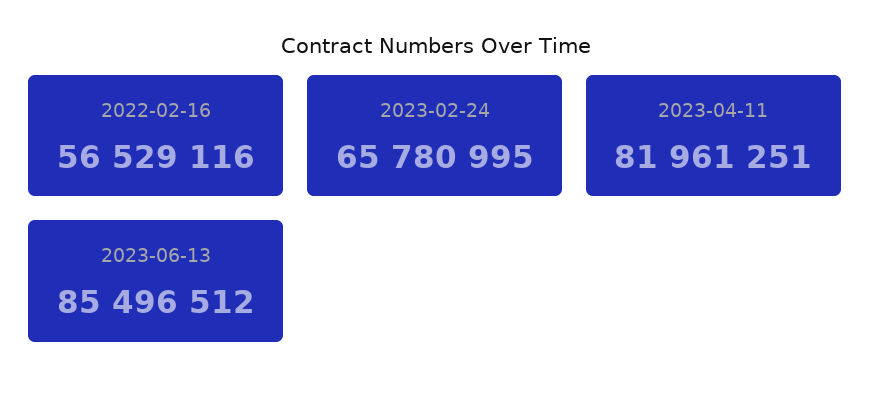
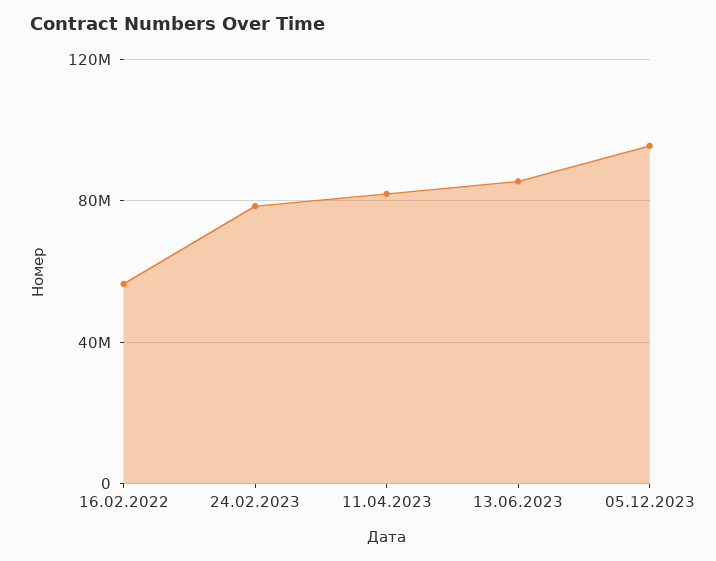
2023-02-24: 65780995 -> 80000000
05.12.2023: none -> 95000000

